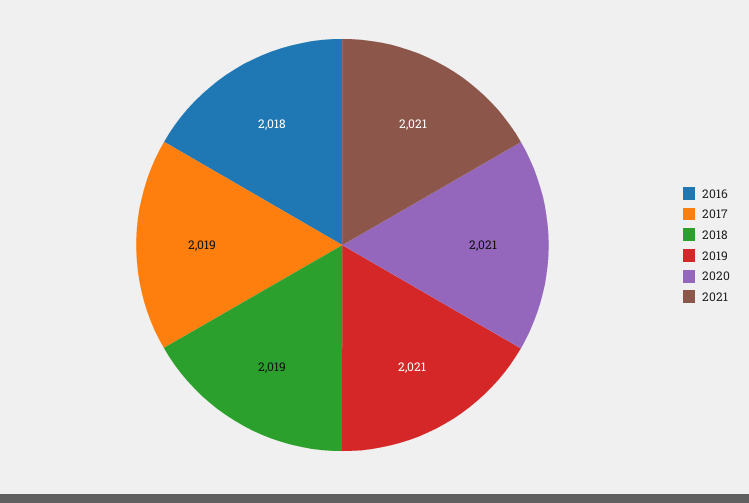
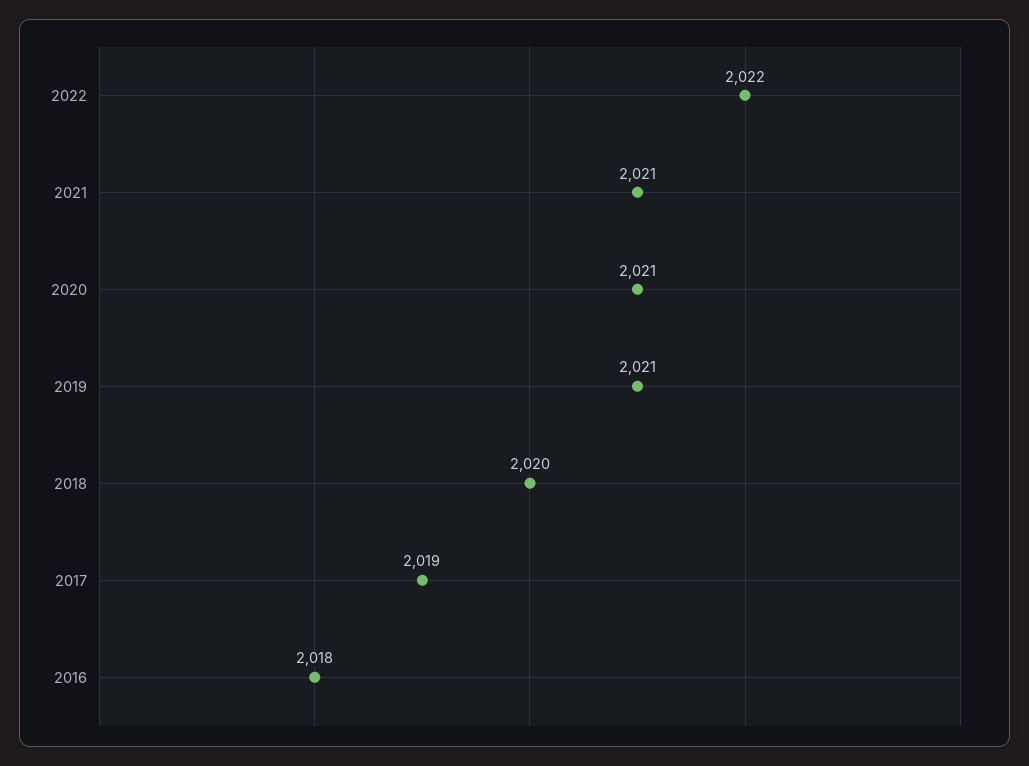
2018: 2019 -> 2020
2022: none -> 2022

